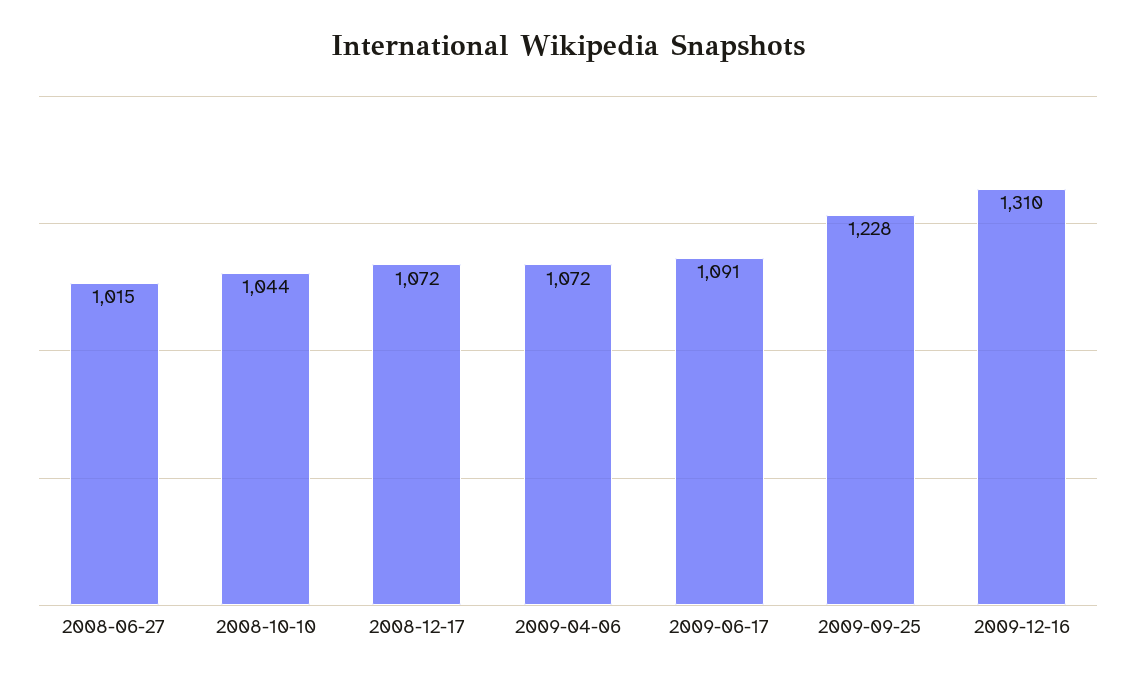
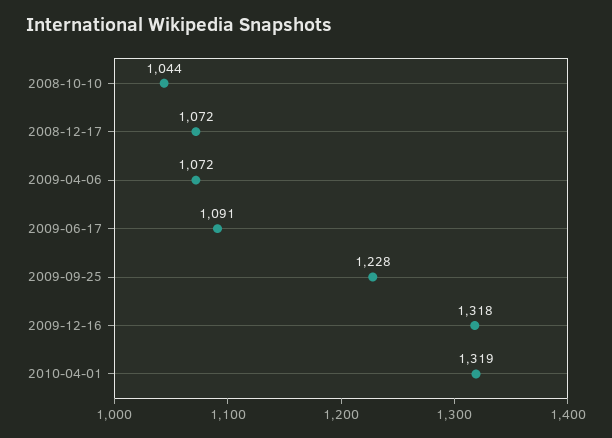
2008-06-27: 1015 -> none
2009-12-16: 1310 -> 1318
2010-04-01: none -> 1319

